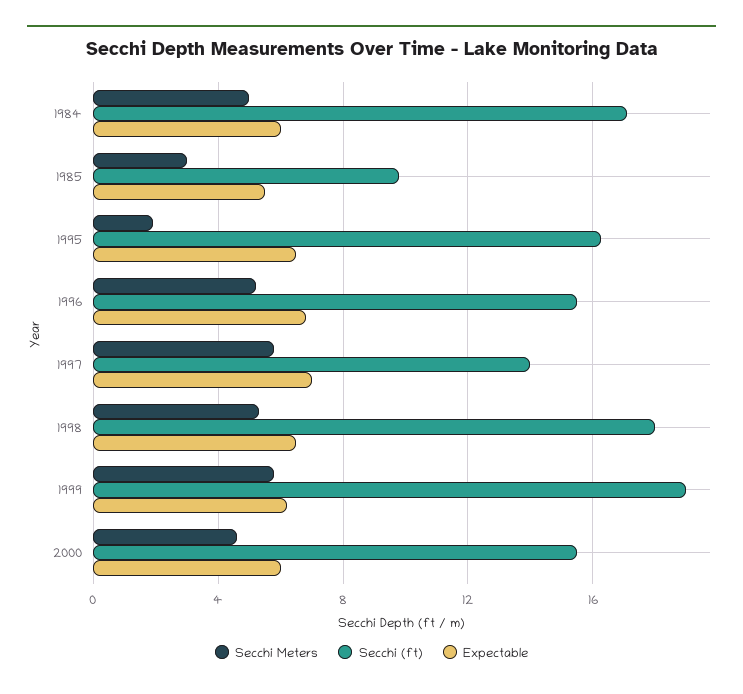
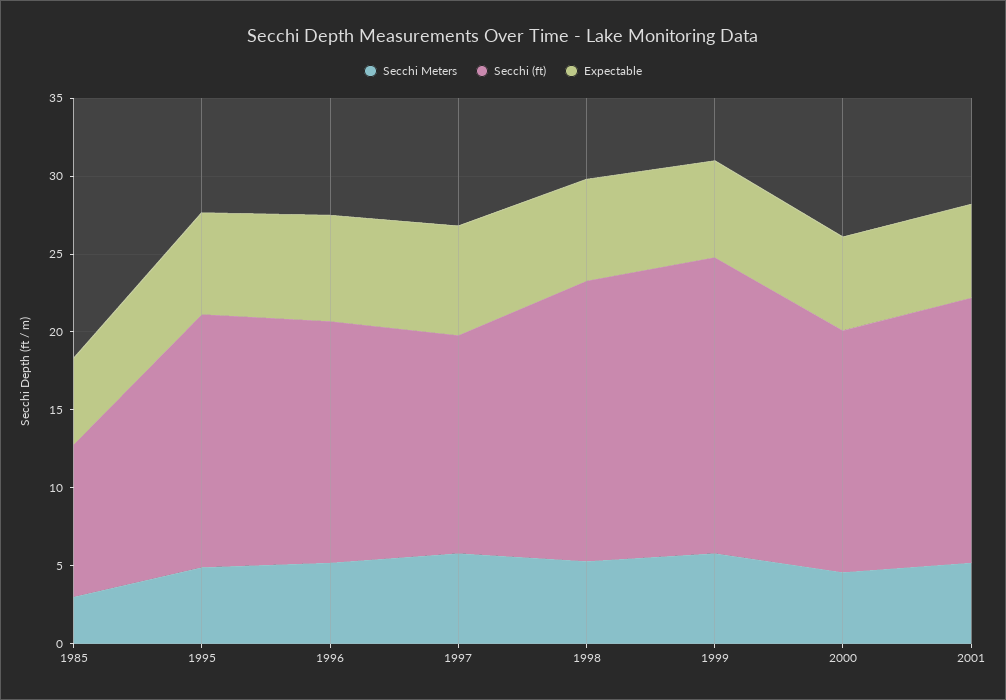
Secchi Meters, 1984: 5 -> none
Secchi (ft), 1984: 17 -> none
Expectable, 1984: 6 -> none
Secchi Meters, 1995: 2 -> 5
Secchi Meters, 2001: none -> 5
Secchi (ft), 2001: none -> 17
Expectable, 2001: none -> 6

